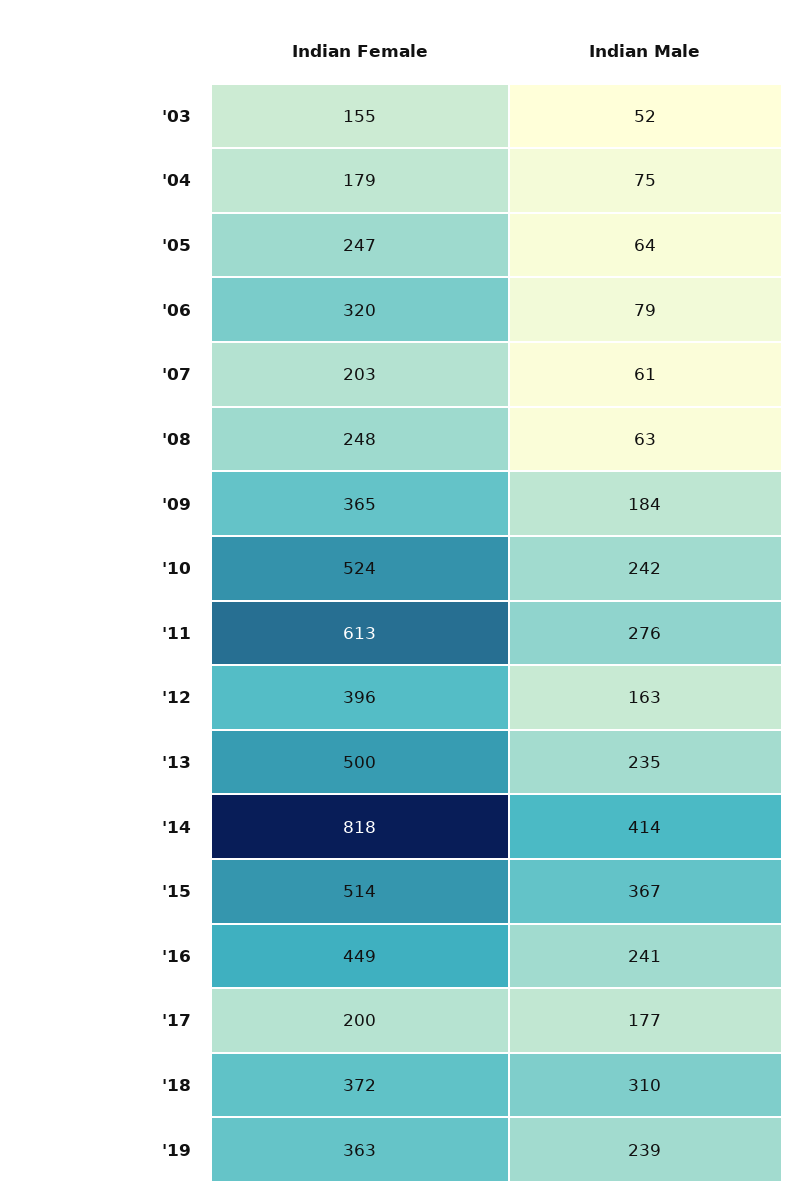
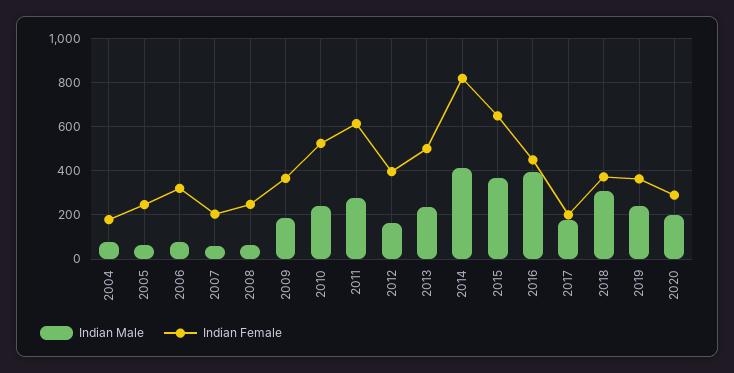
Indian Female, '03: 155 -> none
Indian Male, '03: 52 -> none
Indian Female, '15: 514 -> 650
Indian Male, '16: 241 -> 400
Indian Male, 2020: none -> 200
Indian Female, 2020: none -> 300

